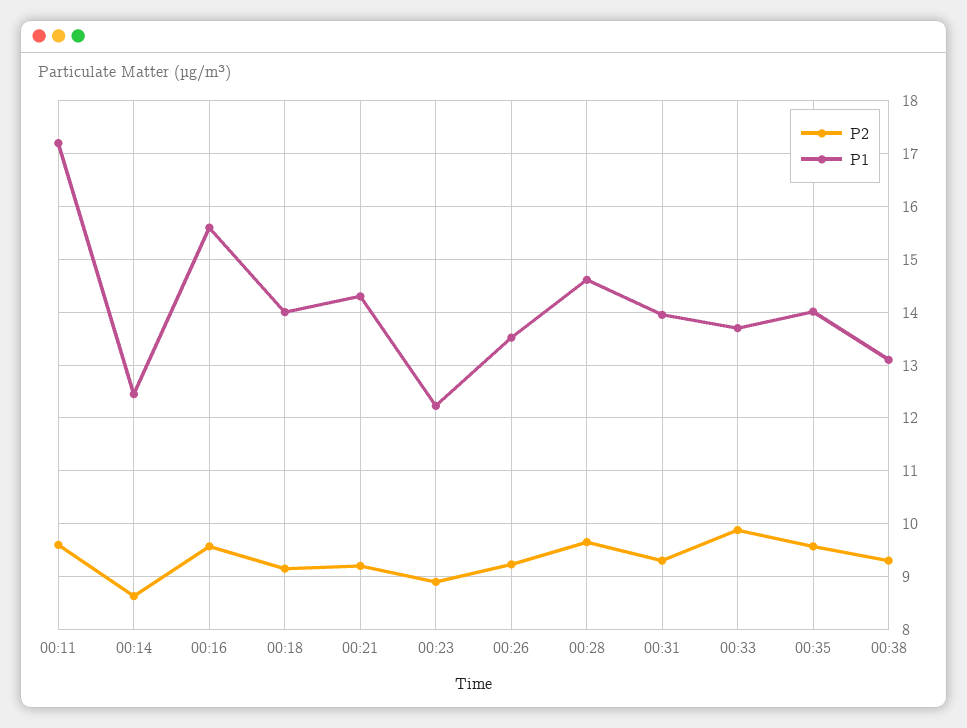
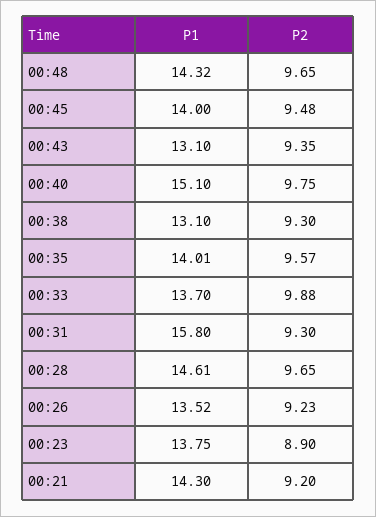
P2, 00:11: 9.6 -> none
P1, 00:11: 17.2 -> none
P2, 00:14: 8.6 -> none
P1, 00:14: 12.4 -> none
P2, 00:16: 9.6 -> none
P1, 00:16: 15.6 -> none
P2, 00:18: 9.2 -> none
P1, 00:18: 14 -> none
P1, 00:23: 12.2 -> 13.75
P1, 00:31: 14 -> 15.8
P1, 00:48: none -> 14.32
P2, 00:48: none -> 9.65
P1, 00:45: none -> 14
P2, 00:45: none -> 9.48
P1, 00:43: none -> 13.1
P2, 00:43: none -> 9.35
P1, 00:40: none -> 15.1
P2, 00:40: none -> 9.75

